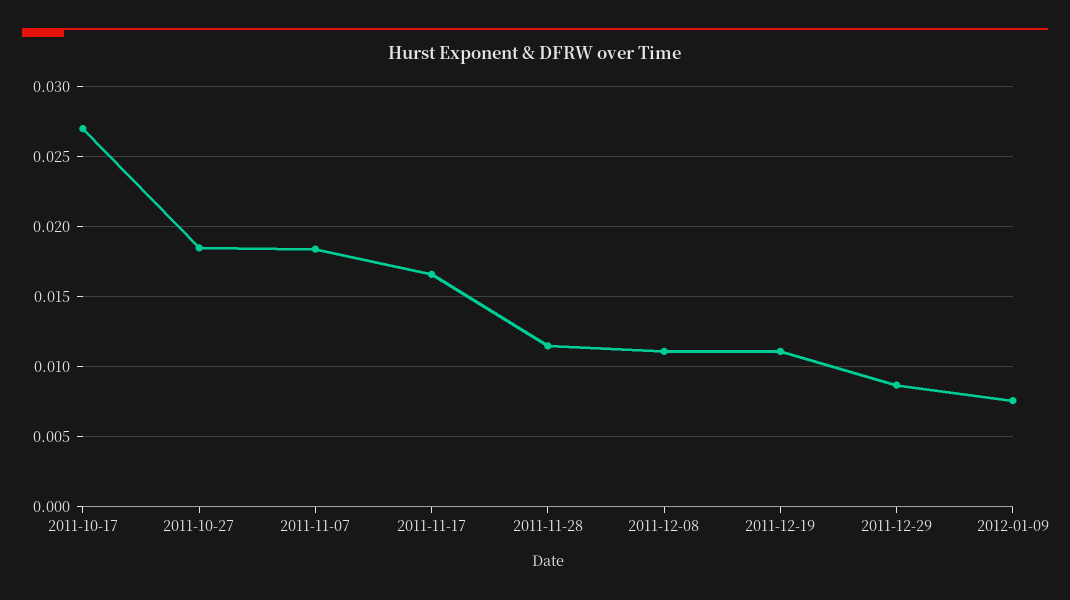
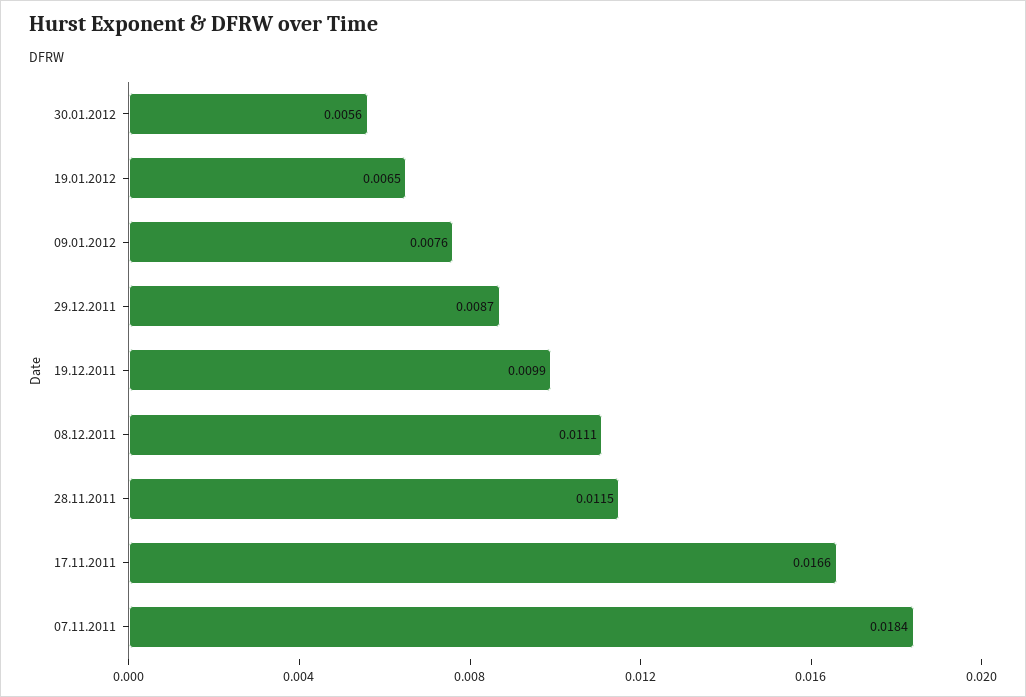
2011-10-17: 0.027 -> none
2011-10-27: 0.0185 -> none
2011-12-19: 0.011 -> 0.0099
30.01.2012: none -> 0.0056
19.01.2012: none -> 0.0065

